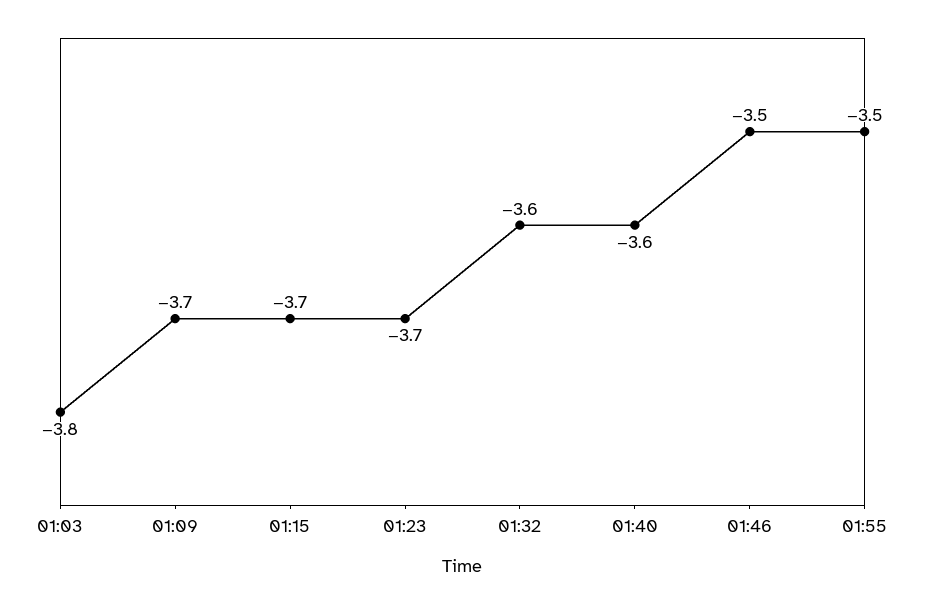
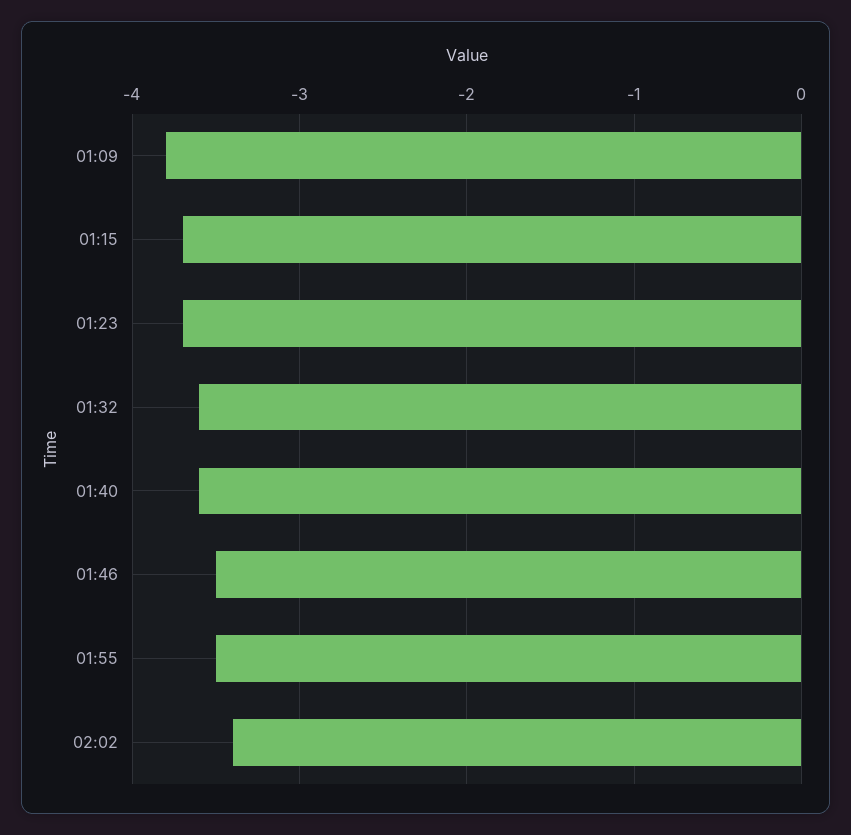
01:03: -3.8 -> none
01:09: -3.7 -> -3.8
02:02: none -> -3.4

